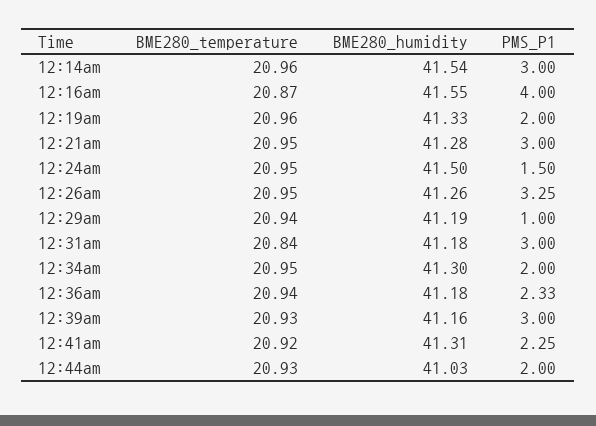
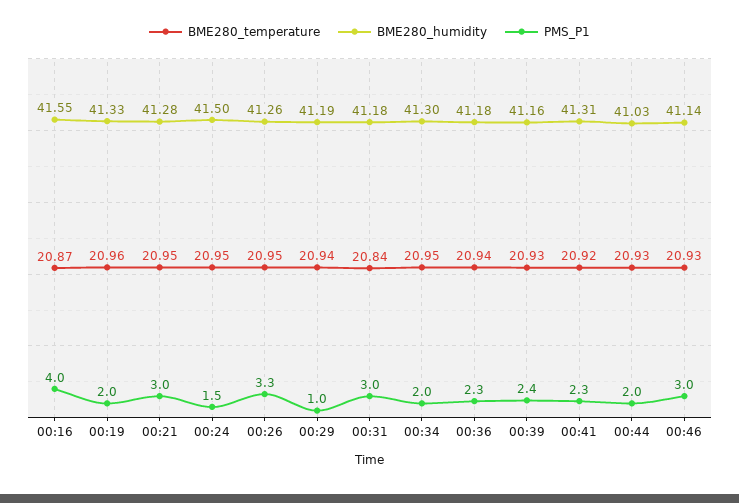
BME280_temperature, 12:14am: 20.96 -> none
BME280_humidity, 12:14am: 41.54 -> none
PMS_P1, 12:14am: 3 -> none
PMS_P1, 12:39am: 3 -> 2.4
BME280_temperature, 00:46: none -> 20.93
BME280_humidity, 00:46: none -> 41.14
PMS_P1, 00:46: none -> 3

